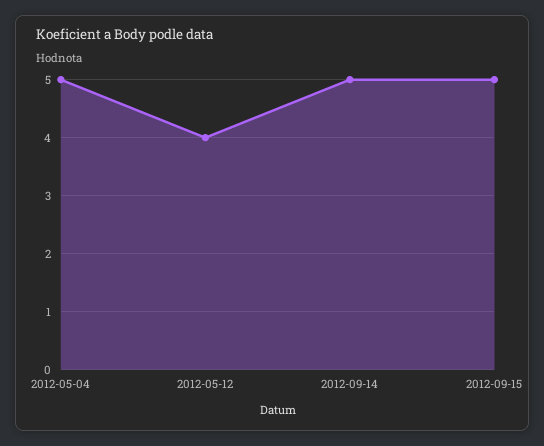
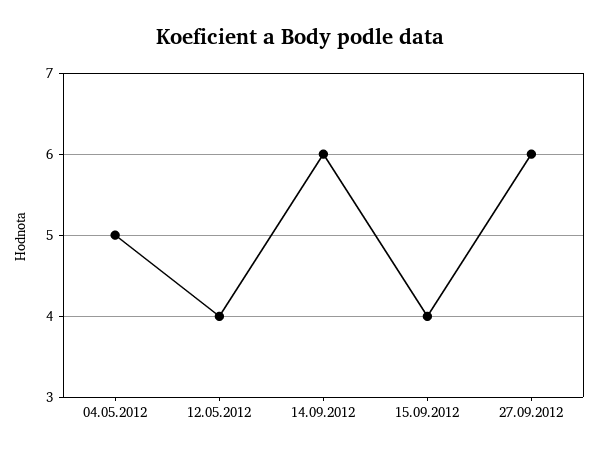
2012-09-14: 5 -> 6
2012-09-15: 5 -> 4
27.09.2012: none -> 6

